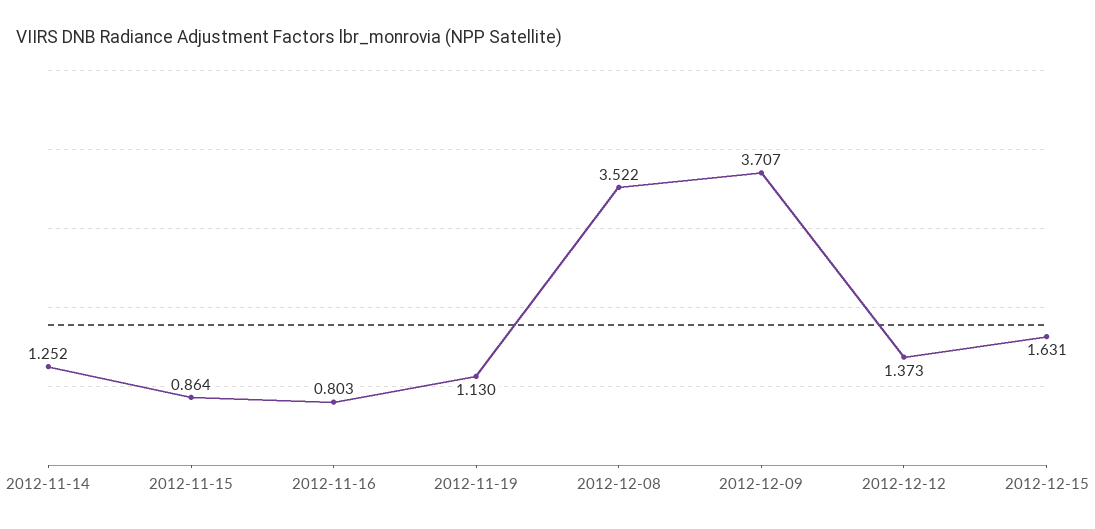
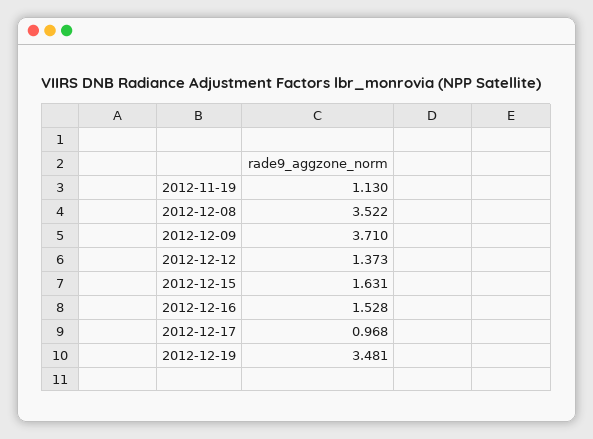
2012-11-14: 1.252 -> none
2012-11-15: 0.864 -> none
2012-11-16: 0.803 -> none
2012-12-09: 3.707 -> 3.71
2012-12-16: none -> 1.528
2012-12-17: none -> 0.968
2012-12-19: none -> 3.481

